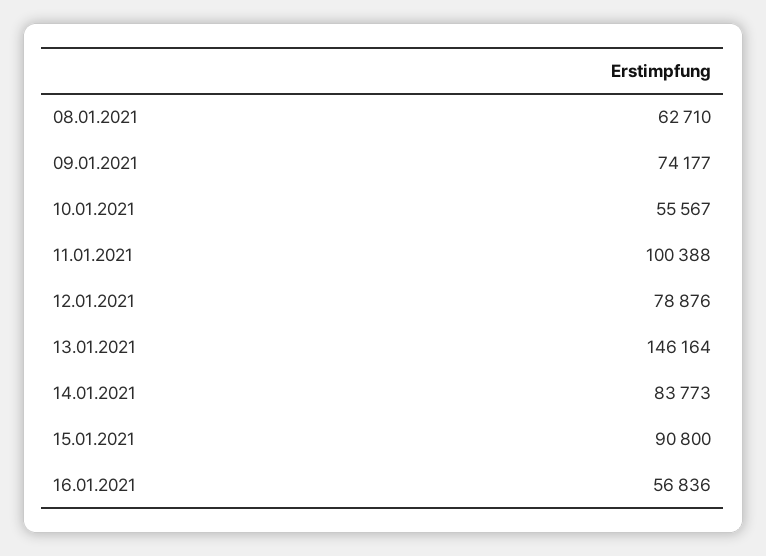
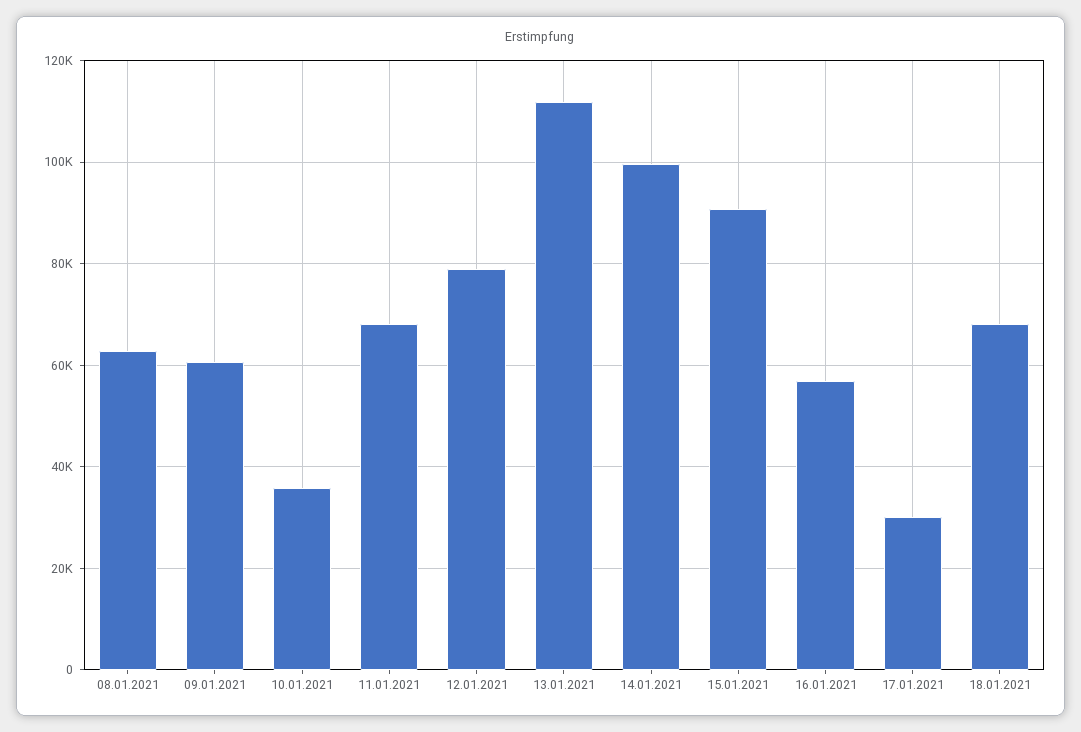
09.01.2021: 74177 -> 60000
10.01.2021: 55567 -> 36000
11.01.2021: 100388 -> 68000
13.01.2021: 146164 -> 112000
14.01.2021: 83773 -> 100000
17.01.2021: none -> 30000
18.01.2021: none -> 68000

